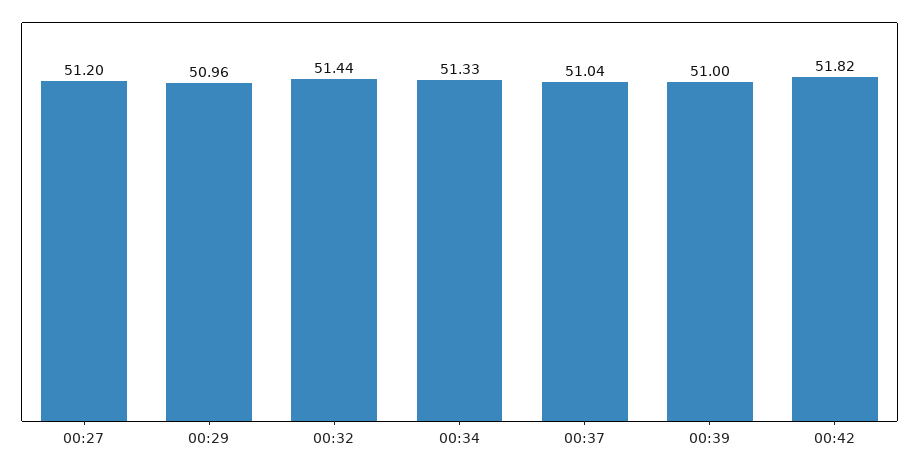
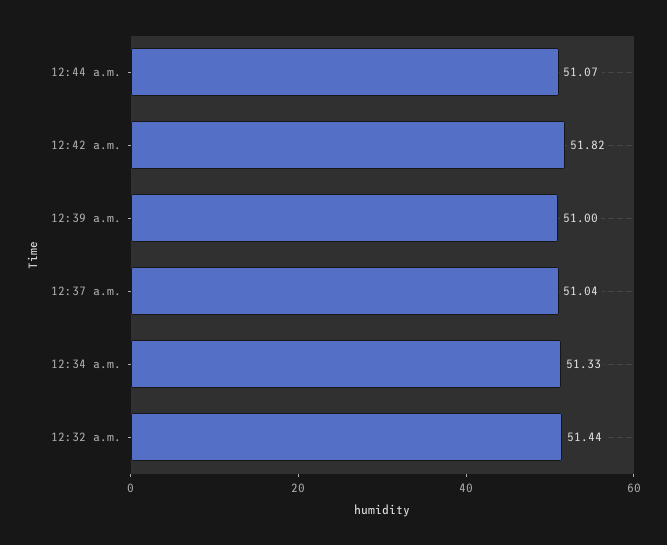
00:27: 51.2 -> none
00:29: 50.96 -> none
12:44 a.m.: none -> 51.07

